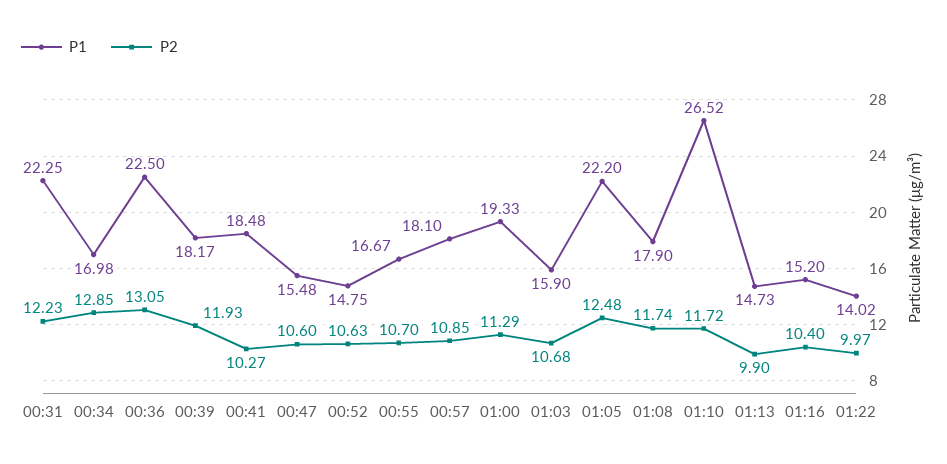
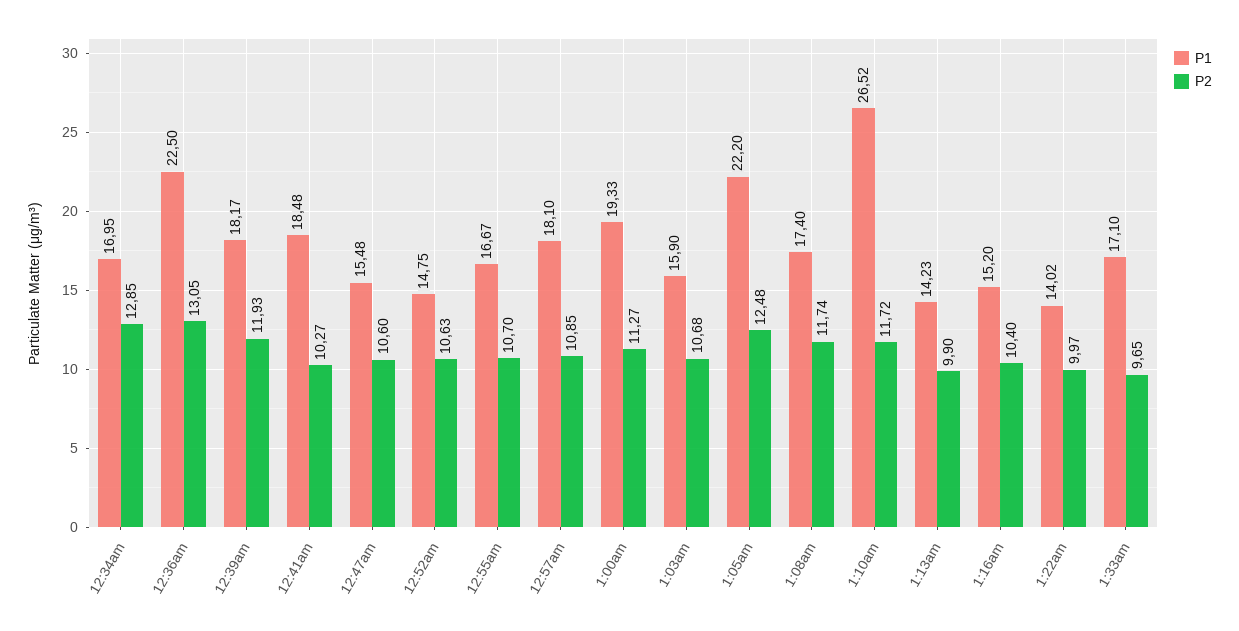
P1, 00:31: 22.25 -> none
P2, 00:31: 12.23 -> none
P1, 00:34: 16.98 -> 16.95
P2, 01:00: 11.29 -> 11.27
P1, 01:08: 17.9 -> 17.4
P1, 01:13: 14.73 -> 14.23
P1, 1:33am: none -> 17.1
P2, 1:33am: none -> 9.65

